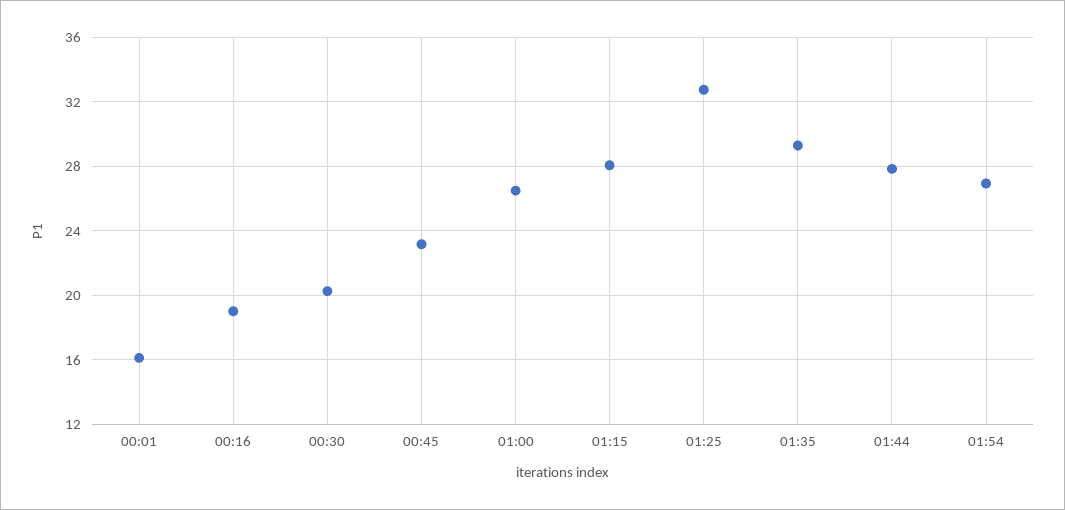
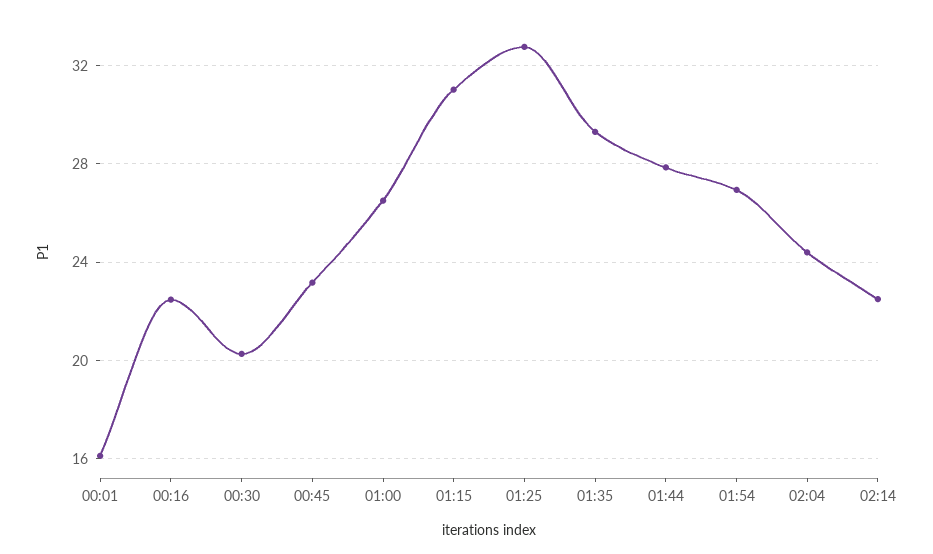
00:16: 19 -> 22.5
01:15: 28 -> 31
02:04: none -> 24.5
02:14: none -> 22.5

